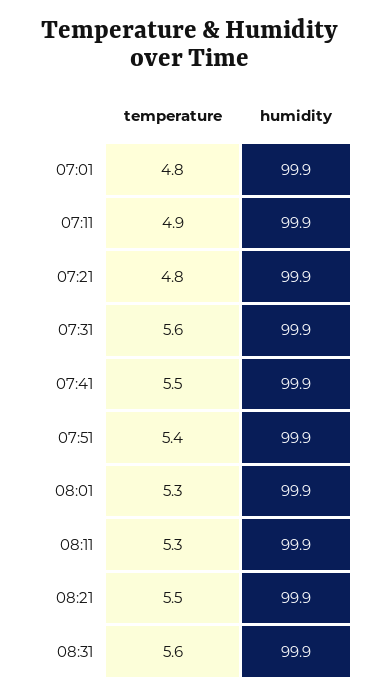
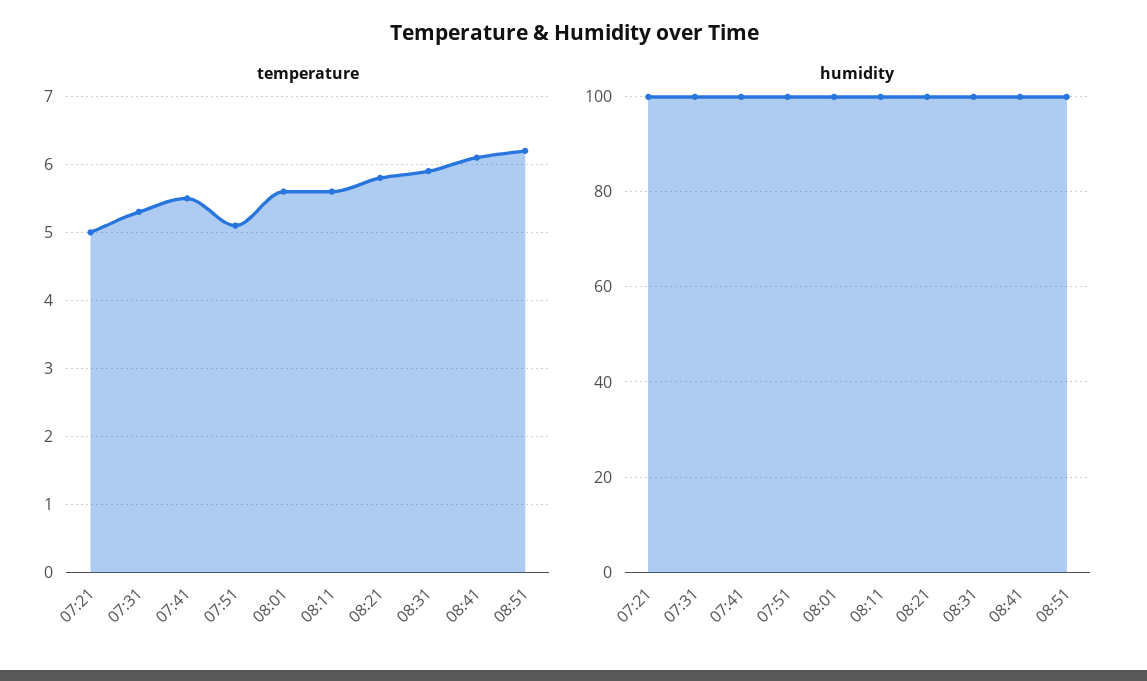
temperature, 07:01: 4.8 -> none
humidity, 07:01: 99.9 -> none
temperature, 07:11: 4.9 -> none
humidity, 07:11: 99.9 -> none
temperature, 07:21: 4.8 -> 5
temperature, 07:31: 5.6 -> 5.3
temperature, 07:51: 5.4 -> 5.1
temperature, 08:01: 5.3 -> 5.6
temperature, 08:11: 5.3 -> 5.6
temperature, 08:21: 5.5 -> 5.8
temperature, 08:31: 5.6 -> 5.9
temperature, 08:41: none -> 6.1
temperature, 08:51: none -> 6.2
humidity, 08:41: none -> 100
humidity, 08:51: none -> 100

